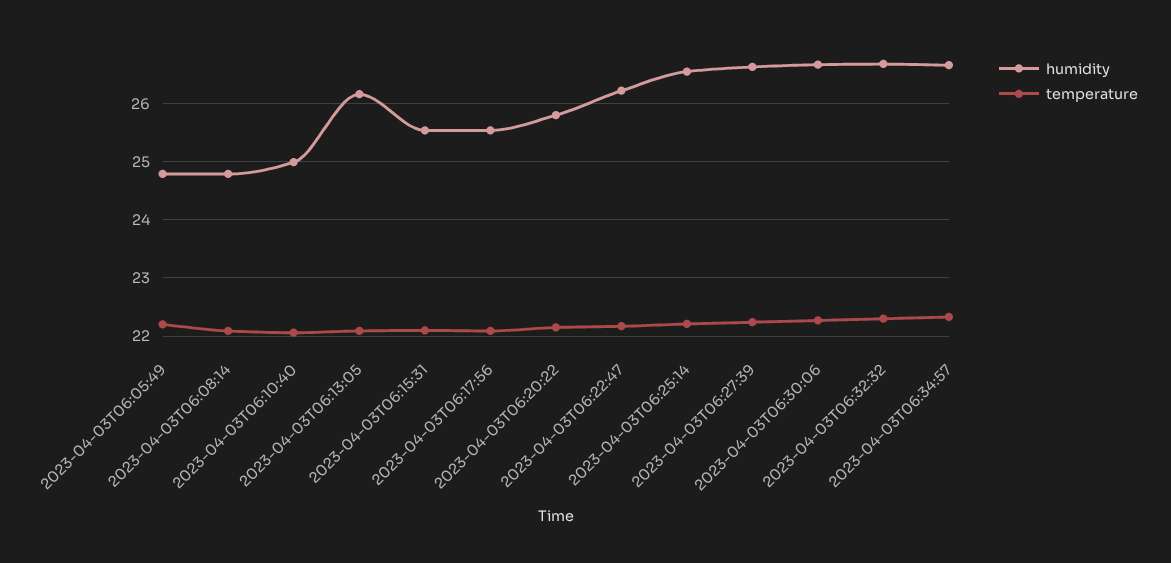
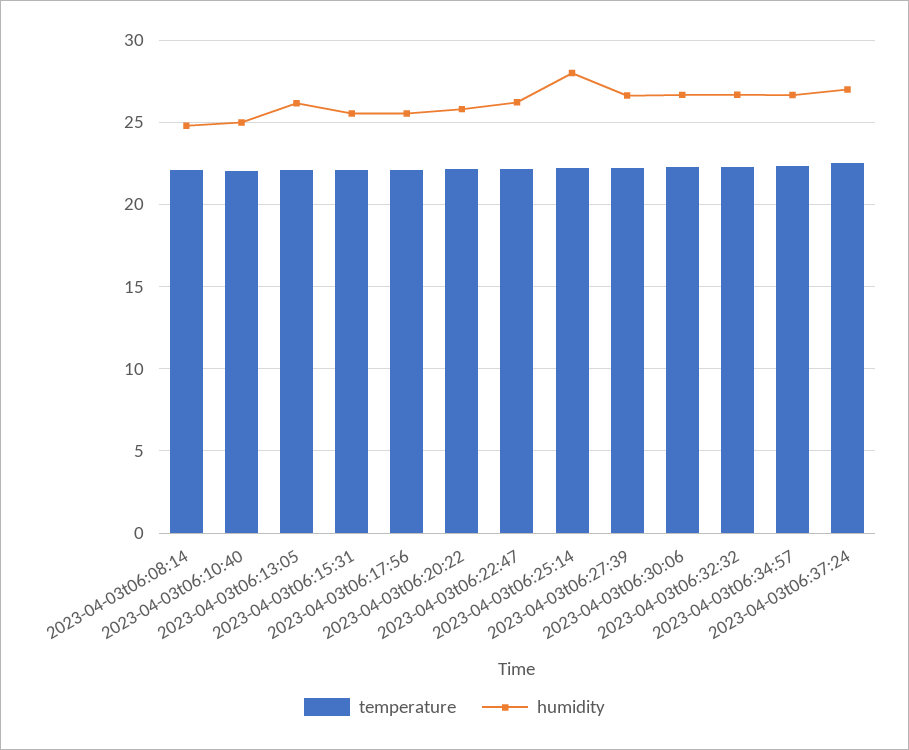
humidity, 2023-04-03T06:05:49: 24.8 -> none
temperature, 2023-04-03T06:05:49: 22.2 -> none
humidity, 2023-04-03T06:25:14: 26.6 -> 28
temperature, 2023-04-03t06:37:24: none -> 22.5
humidity, 2023-04-03t06:37:24: none -> 27

